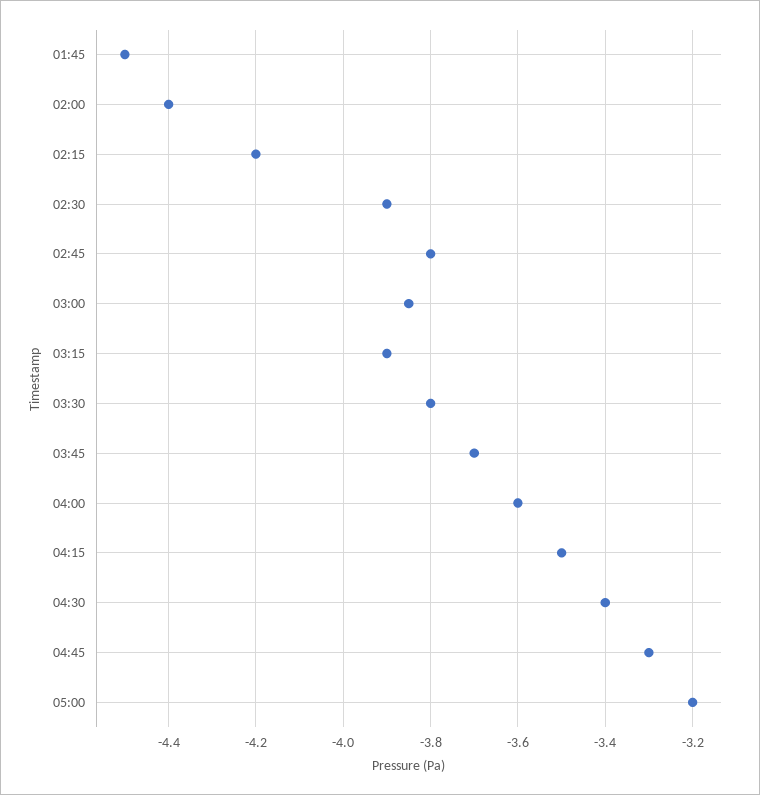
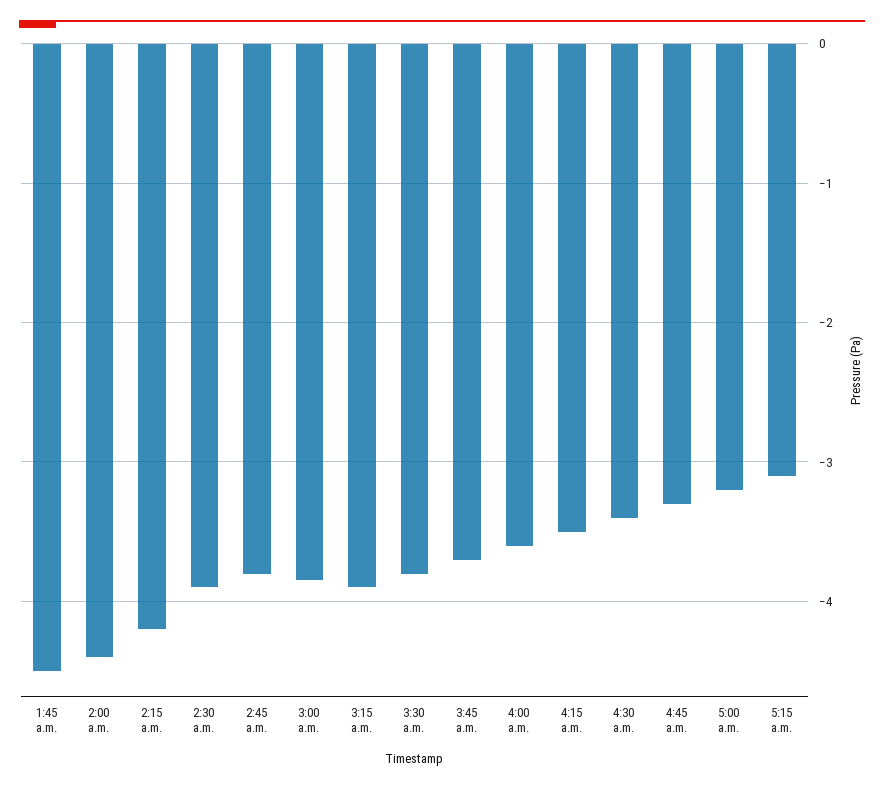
5:15 a.m.: none -> -3.1

